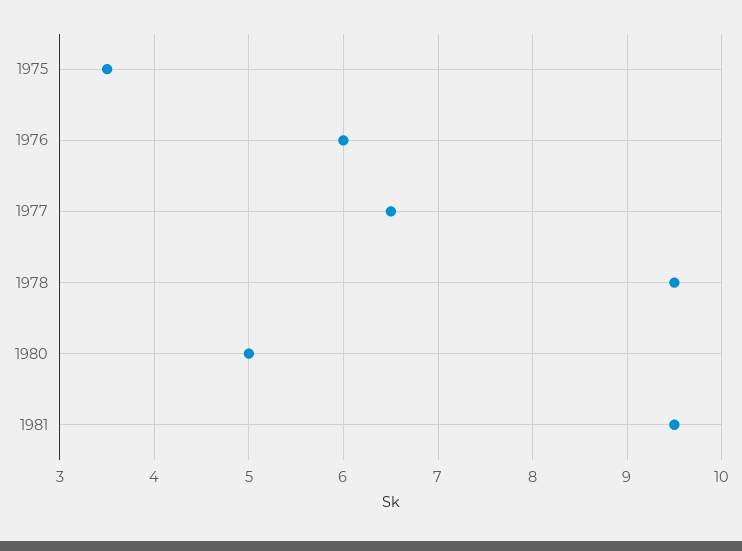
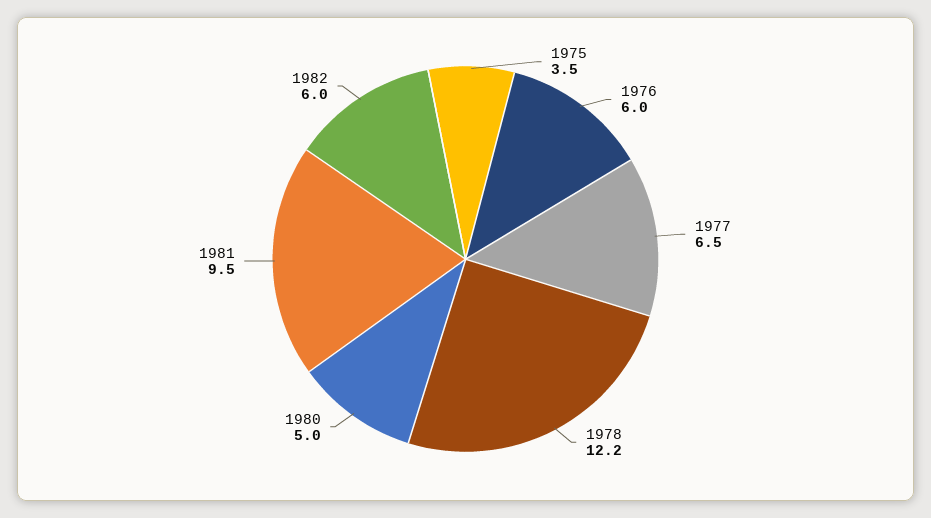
1978: 9.5 -> 12.2
1982: none -> 6

